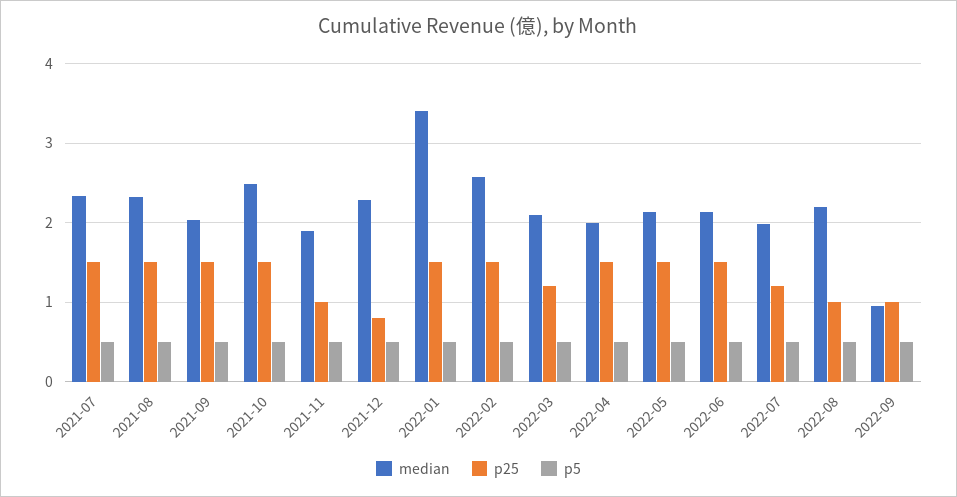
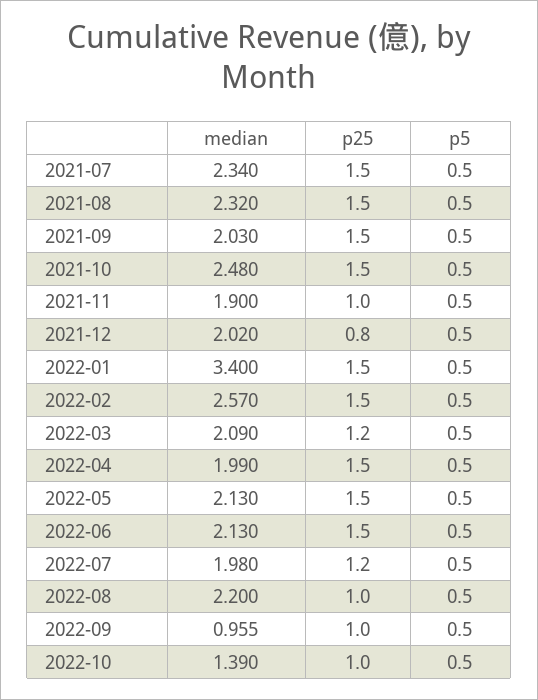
median, 2021-12: 2.3 -> 2.02
median, 2022-10: none -> 1.39
p25, 2022-10: none -> 1
p5, 2022-10: none -> 0.5

